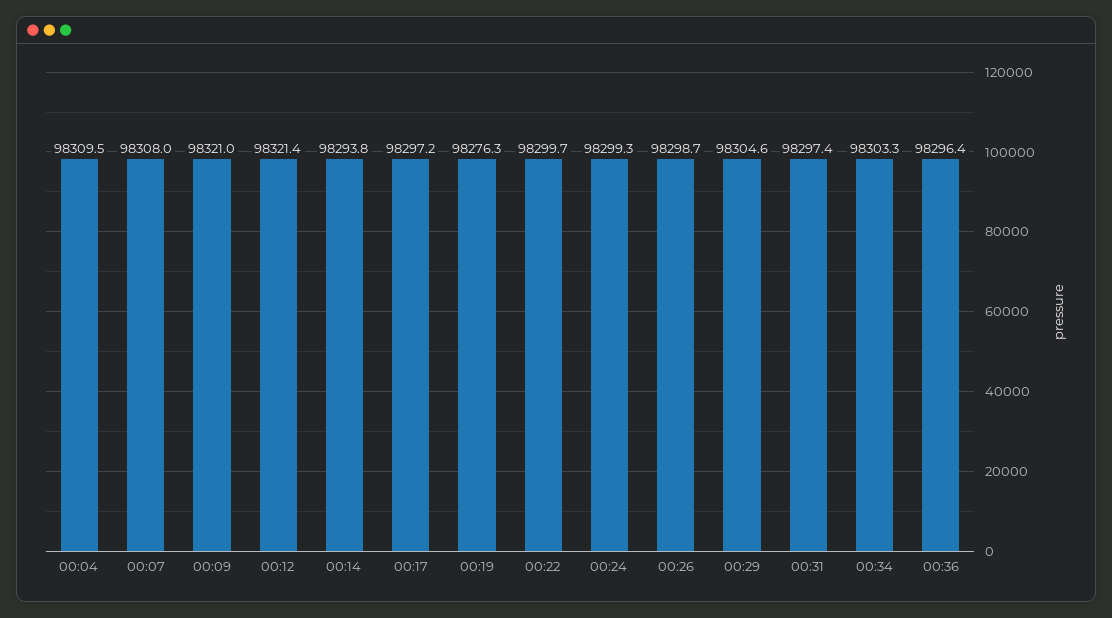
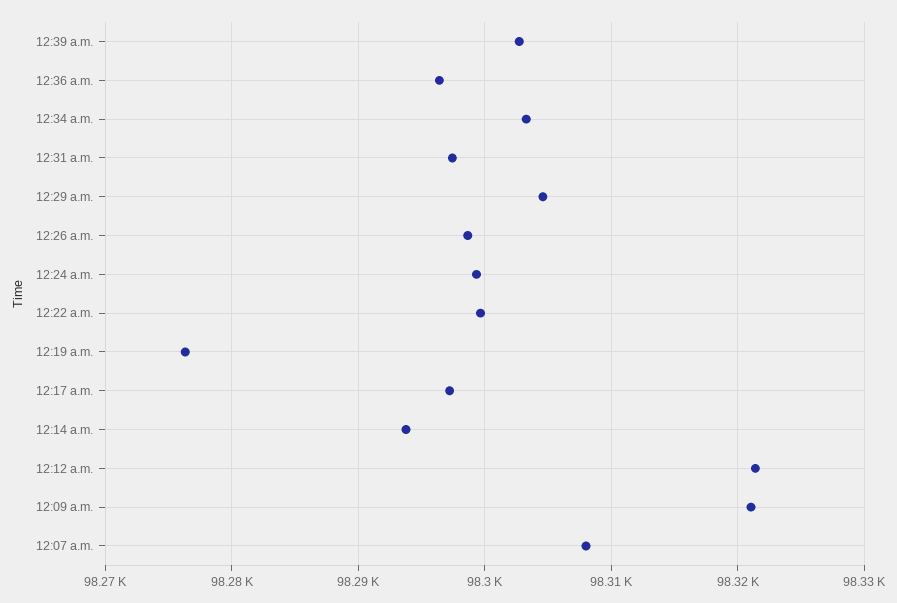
00:04: 98309.5 -> none
12:39 a.m.: none -> 98303

